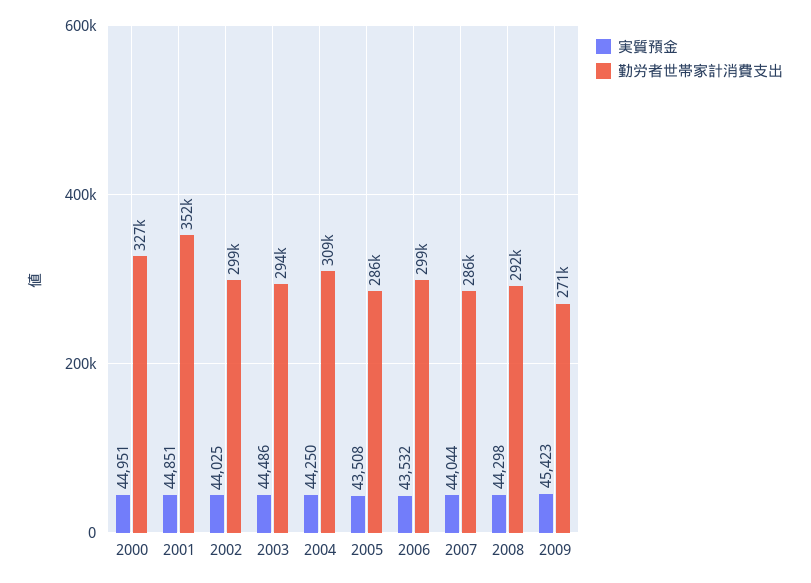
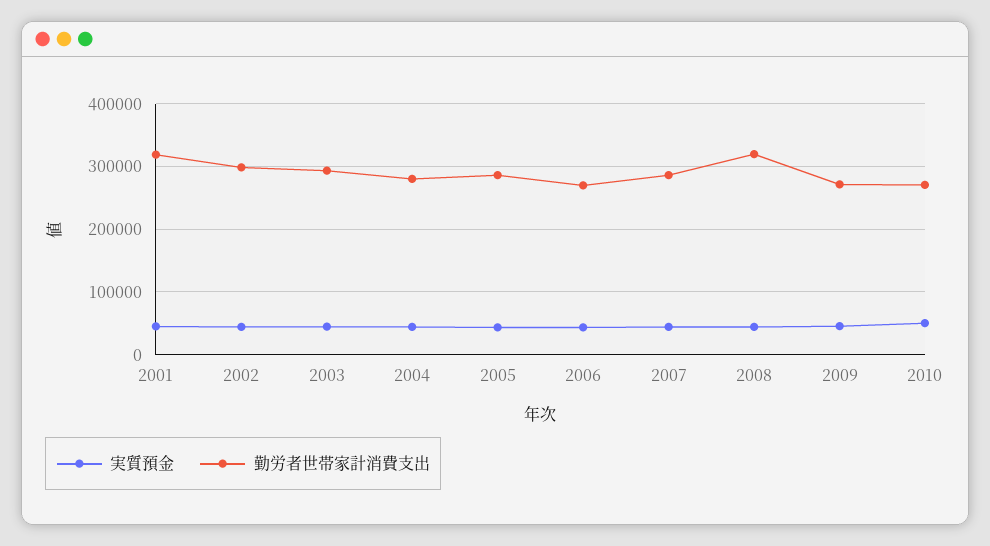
実質預金, 2000: 44951 -> none
勤労者世帯家計消費支出, 2000: 327000 -> none
勤労者世帯家計消費支出, 2001: 352000 -> 320000
勤労者世帯家計消費支出, 2004: 309000 -> 280000
勤労者世帯家計消費支出, 2006: 299000 -> 270000
勤労者世帯家計消費支出, 2008: 292000 -> 320000
実質預金, 2010: none -> 50000
勤労者世帯家計消費支出, 2010: none -> 270000

